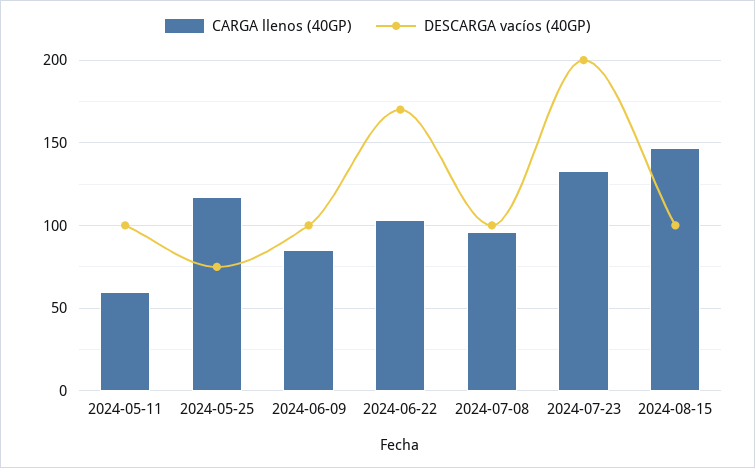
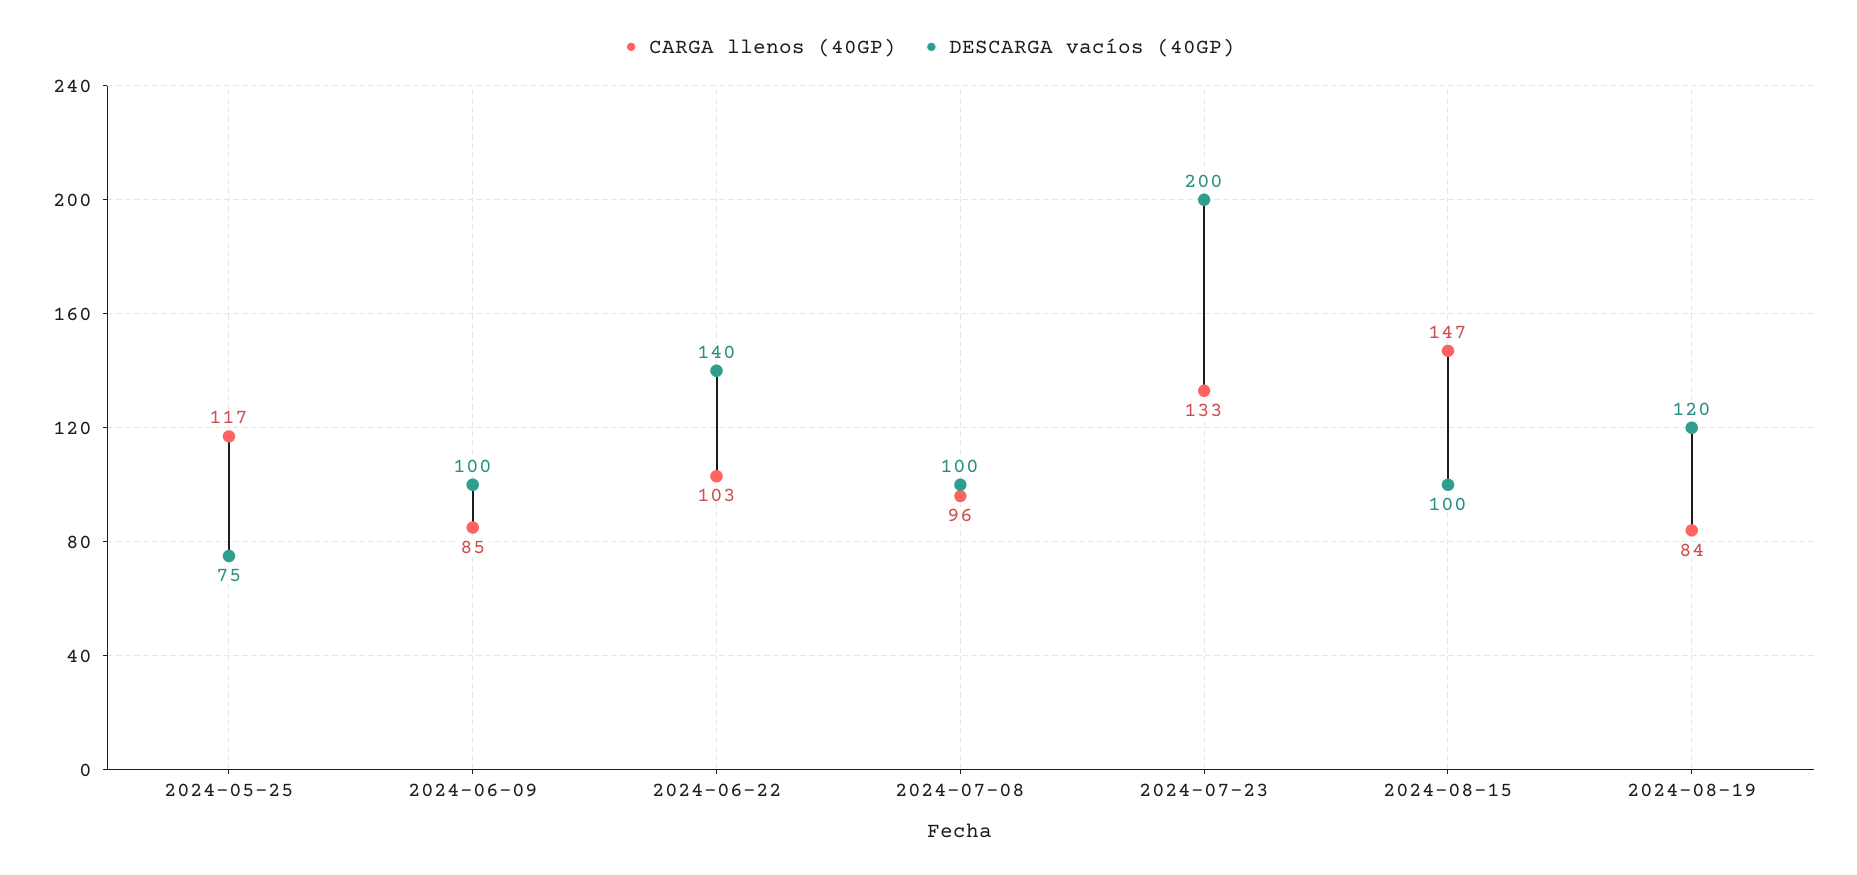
CARGA llenos (40GP), 2024-05-11: 60 -> none
DESCARGA vacíos (40GP), 2024-05-11: 100 -> none
DESCARGA vacíos (40GP), 2024-06-22: 170 -> 140
CARGA llenos (40GP), 2024-08-19: none -> 84
DESCARGA vacíos (40GP), 2024-08-19: none -> 120

